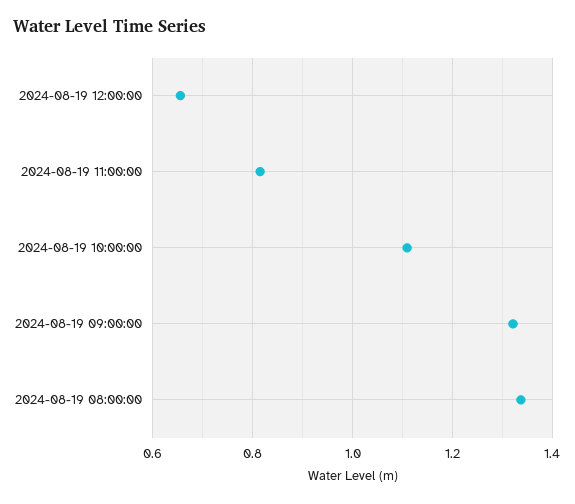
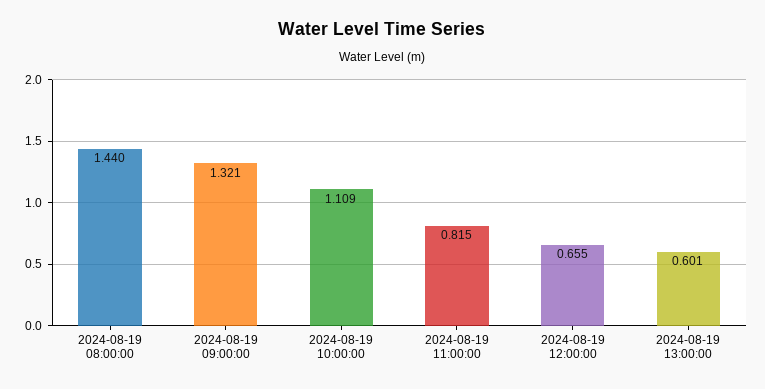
2024-08-19 08:00:00: 1.34 -> 1.44
2024-08-19 13:00:00: none -> 0.601

